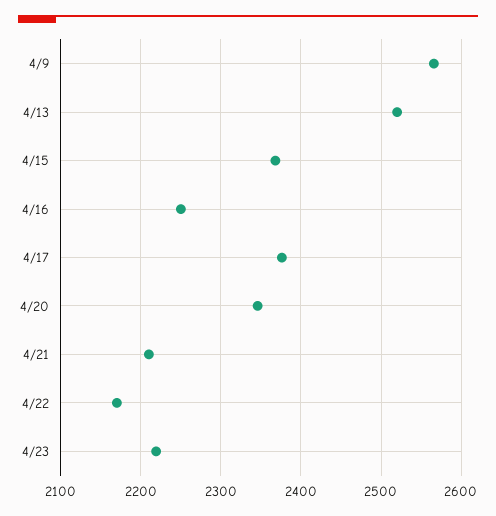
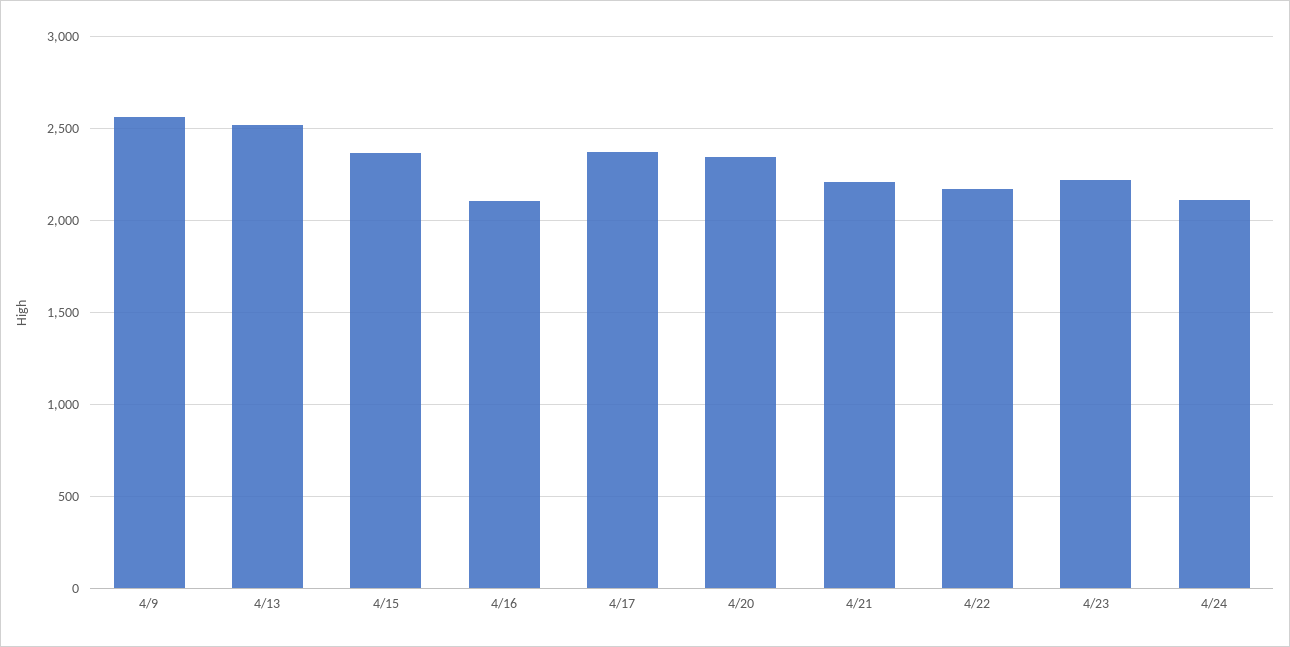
4/16: 2250 -> 2100
4/24: none -> 2100

